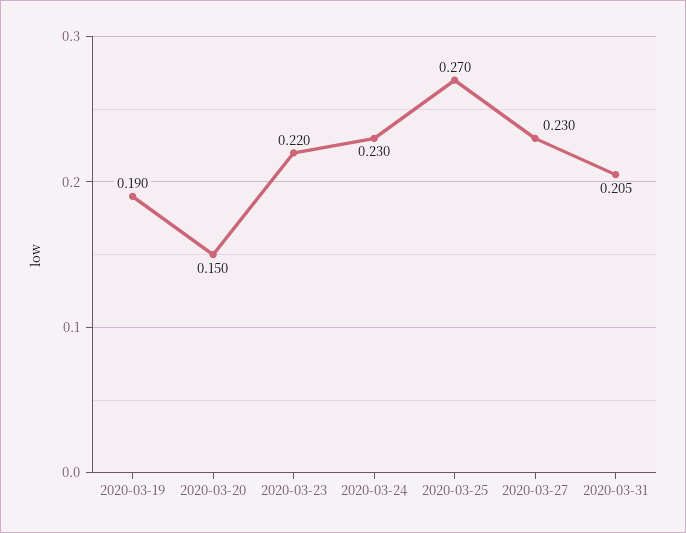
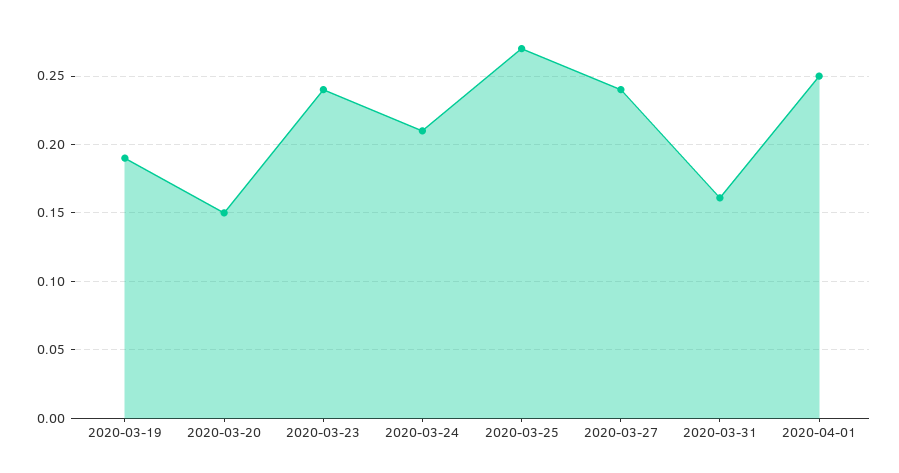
2020-03-23: 0.22 -> 0.24
2020-03-24: 0.23 -> 0.21
2020-03-27: 0.23 -> 0.24
2020-03-31: 0.205 -> 0.16
2020-04-01: none -> 0.25

